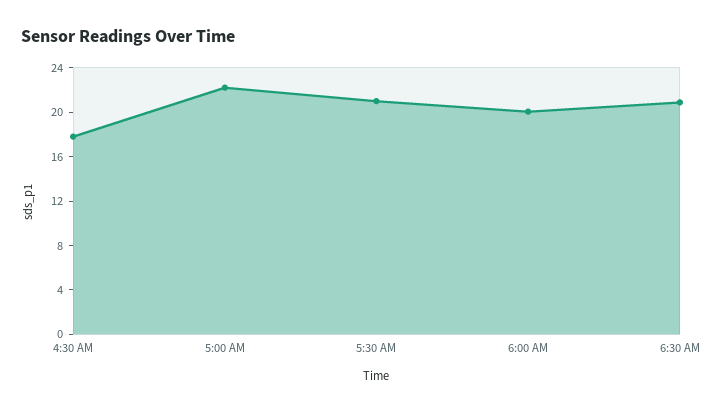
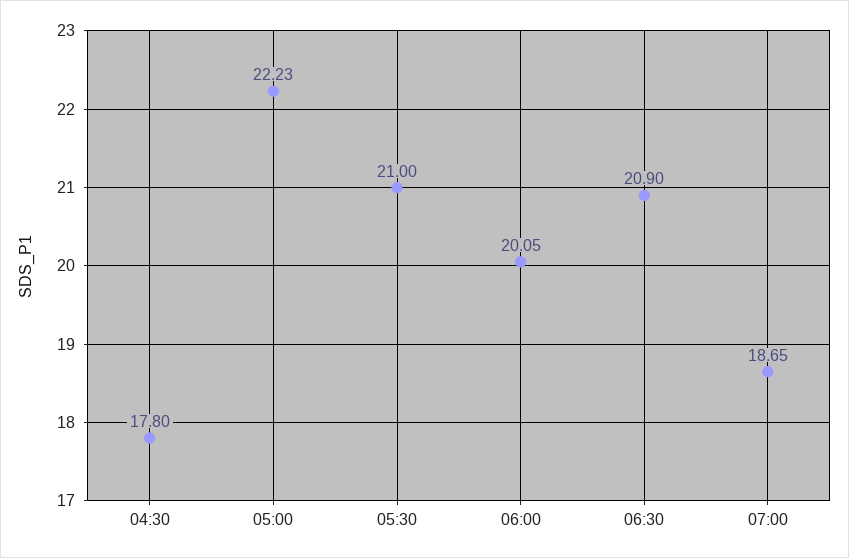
07:00: none -> 18.65

